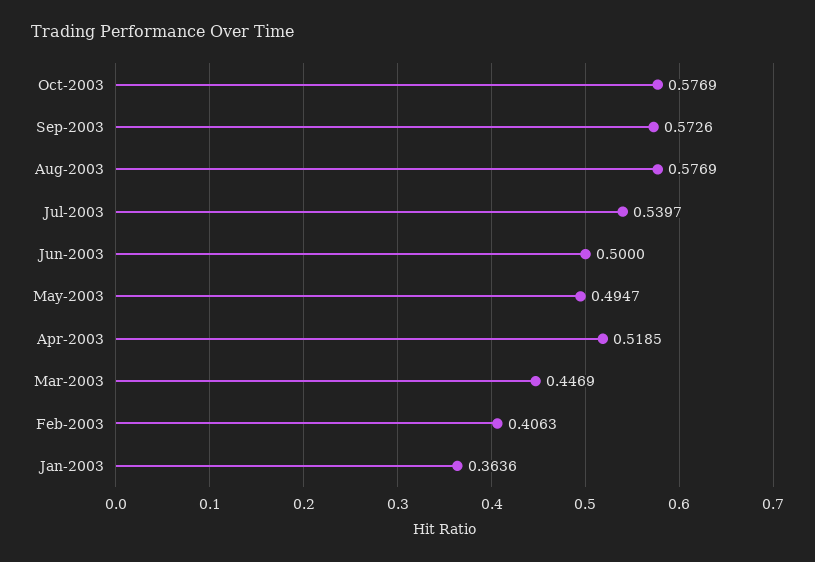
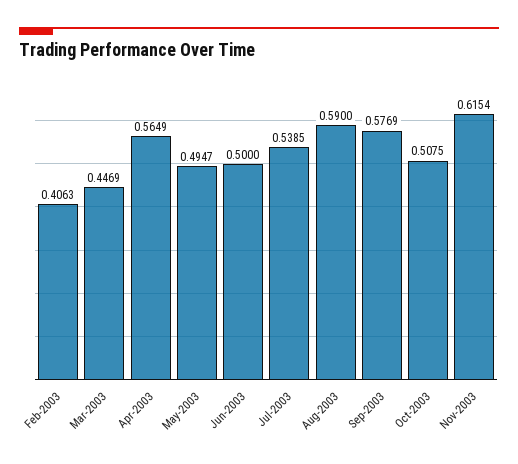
Oct-2003: 0.5769 -> 0.5075
Sep-2003: 0.5726 -> 0.5769
Aug-2003: 0.5769 -> 0.59
Jul-2003: 0.5397 -> 0.5385
Apr-2003: 0.5185 -> 0.5649
Jan-2003: 0.3636 -> none
Nov-2003: none -> 0.6154

